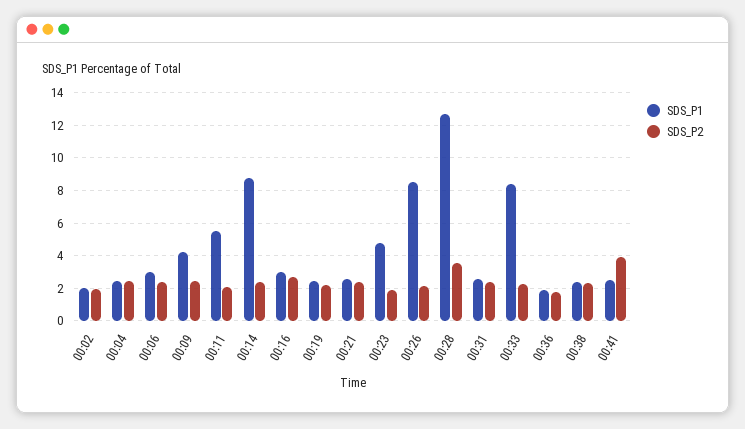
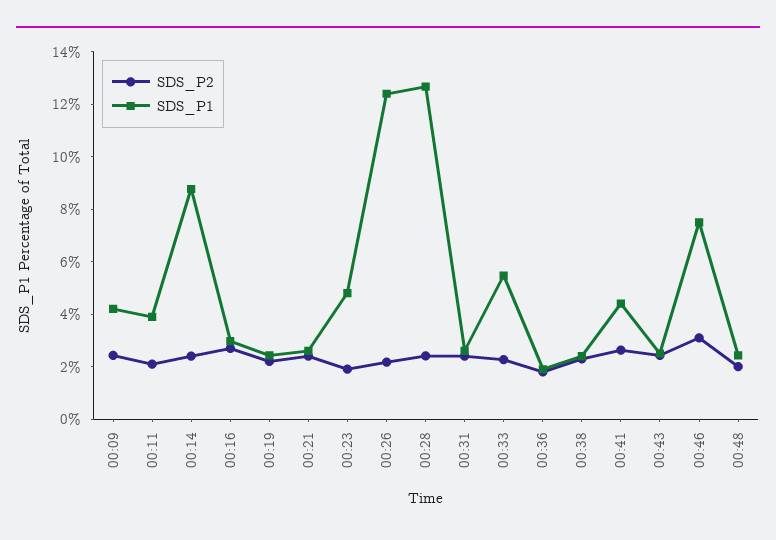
SDS_P1, 00:02: 2 -> none
SDS_P2, 00:02: 2 -> none
SDS_P1, 00:04: 2.5 -> none
SDS_P2, 00:04: 2.5 -> none
SDS_P1, 00:06: 3 -> none
SDS_P2, 00:06: 2.5 -> none
SDS_P1, 00:11: 5.5 -> 4
SDS_P1, 00:26: 8.5 -> 12.5
SDS_P2, 00:28: 3.5 -> 2.5
SDS_P1, 00:33: 8.5 -> 5.5
SDS_P1, 00:41: 2.5 -> 4.5
SDS_P2, 00:41: 4 -> 2.5
SDS_P2, 00:43: none -> 2.5
SDS_P1, 00:43: none -> 2.5
SDS_P2, 00:46: none -> 3
SDS_P1, 00:46: none -> 7.5
SDS_P2, 00:48: none -> 2
SDS_P1, 00:48: none -> 2.5

